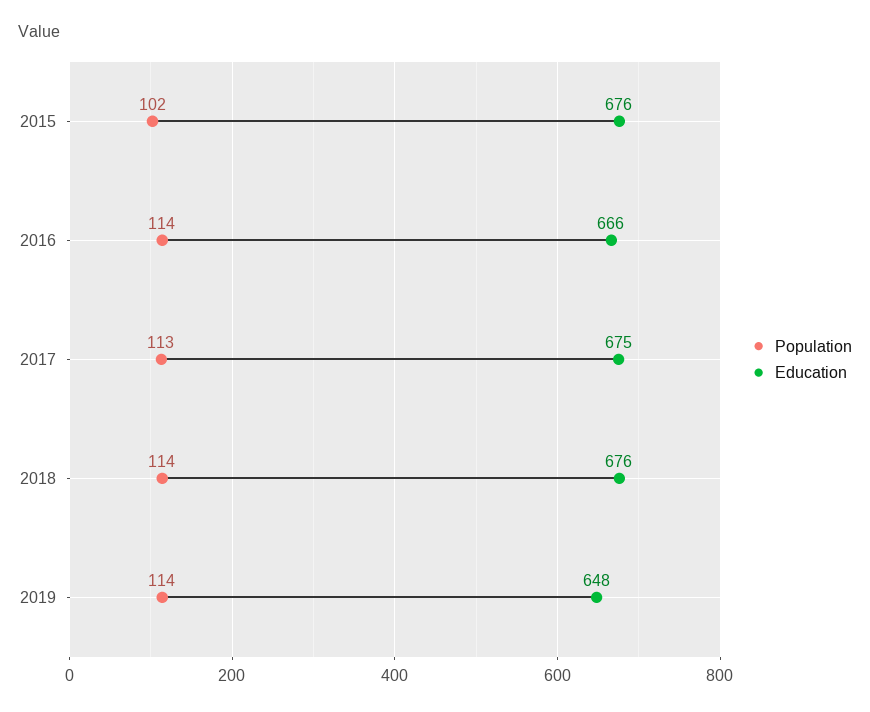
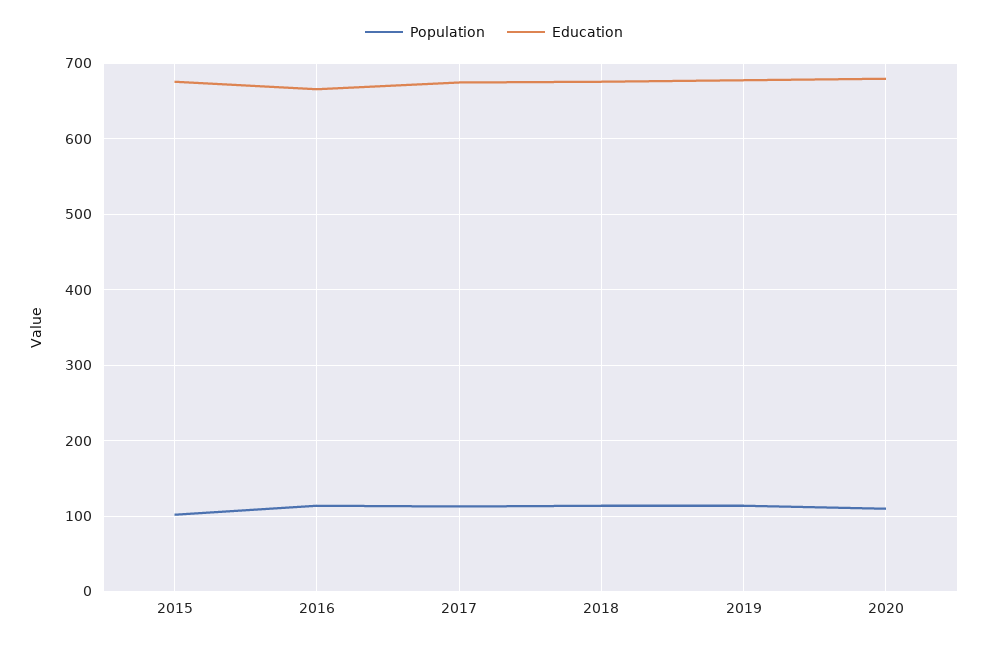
Education, 2019: 648 -> 680
Population, 2020: none -> 110
Education, 2020: none -> 680

